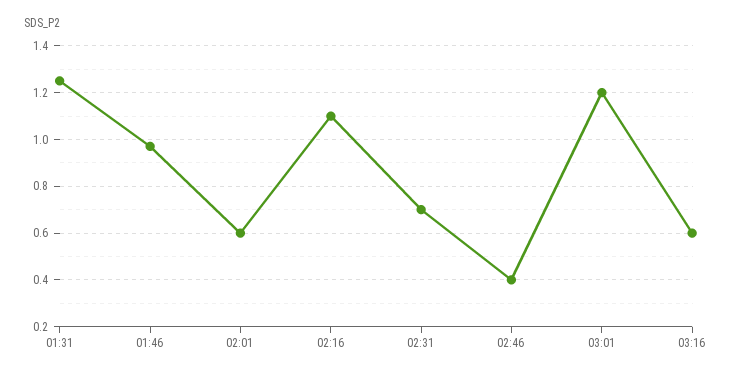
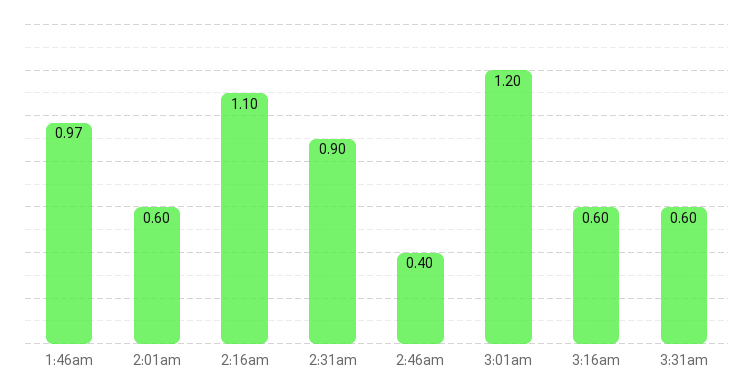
01:31: 1.25 -> none
02:31: 0.7 -> 0.9
3:31am: none -> 0.6

